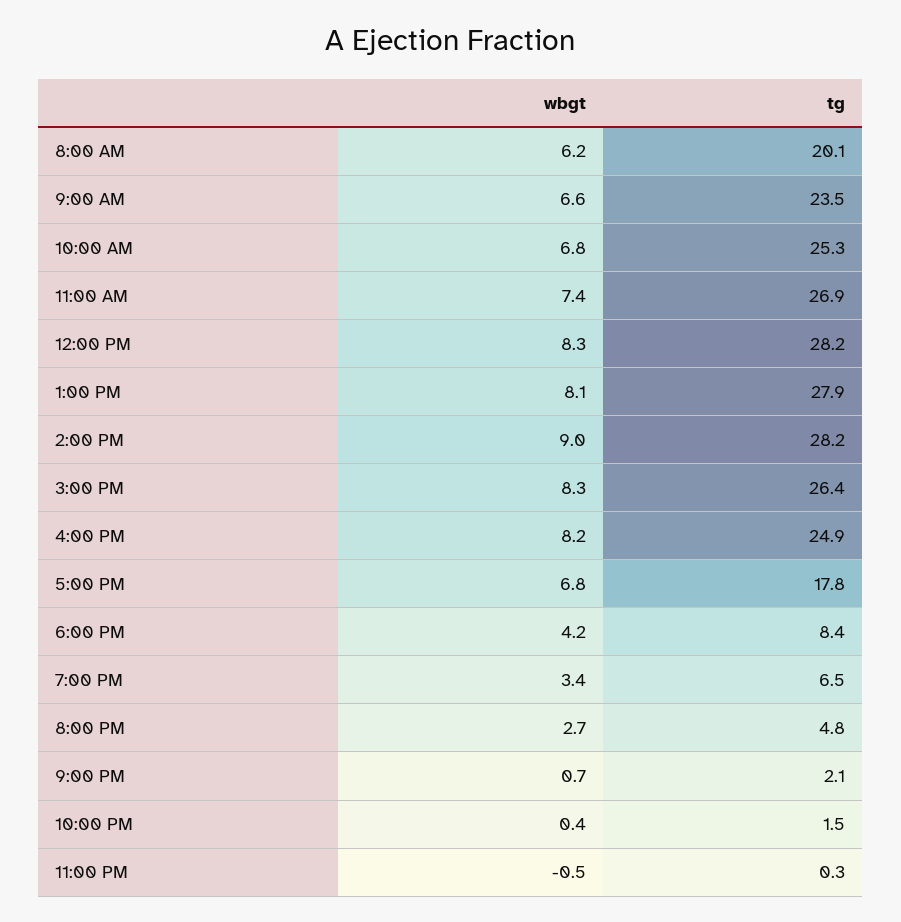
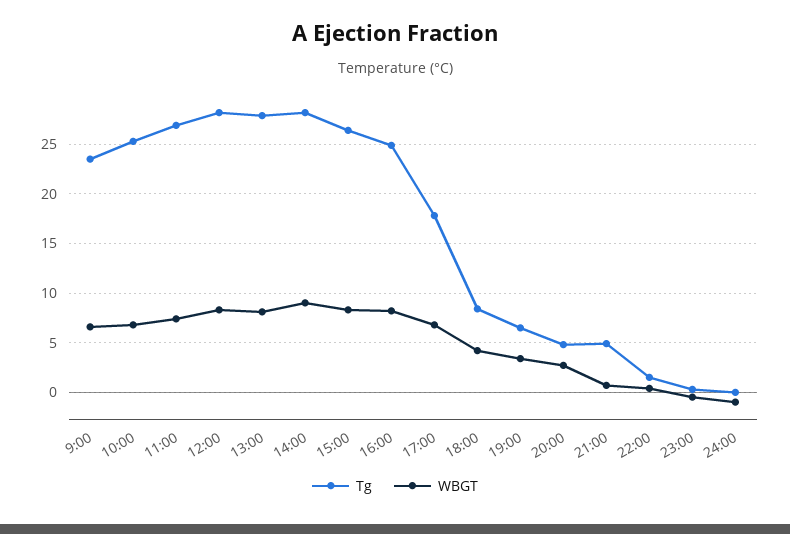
wbgt, 8:00 AM: 6.2 -> none
tg, 8:00 AM: 20.1 -> none
tg, 9:00 PM: 2.1 -> 5
tg, 24:00: none -> 0
wbgt, 24:00: none -> -1

